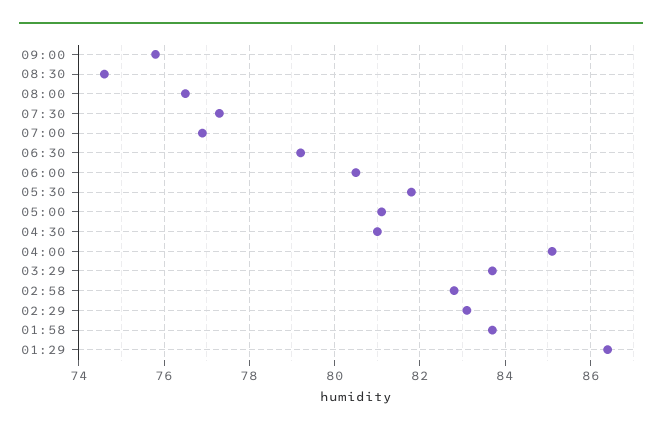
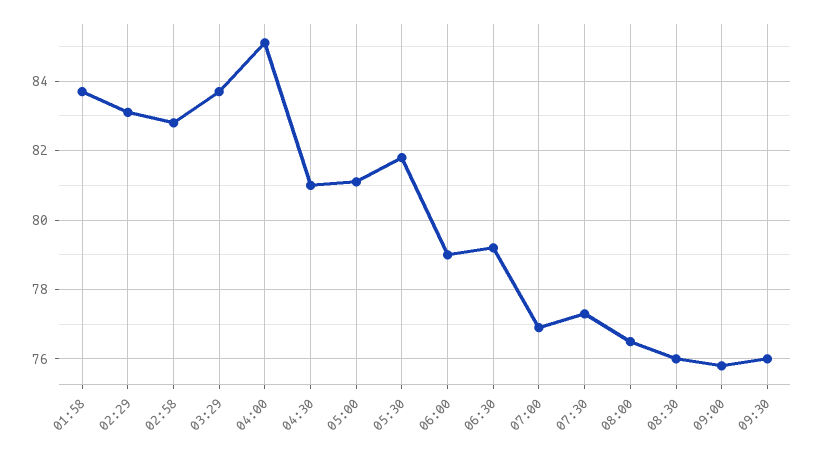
08:30: 74.5 -> 76
06:00: 80.5 -> 79
01:29: 86.5 -> none
09:30: none -> 76

